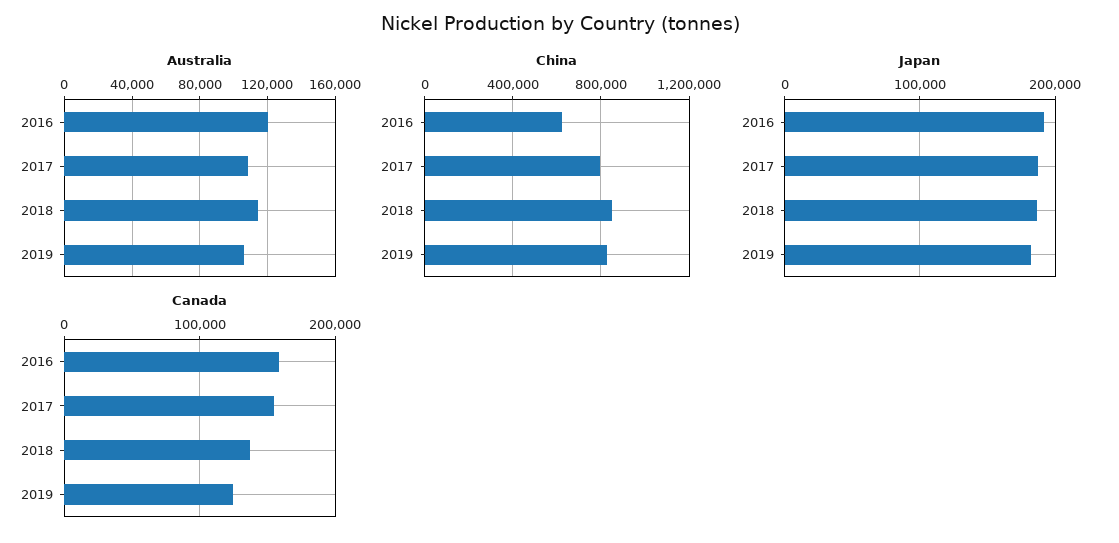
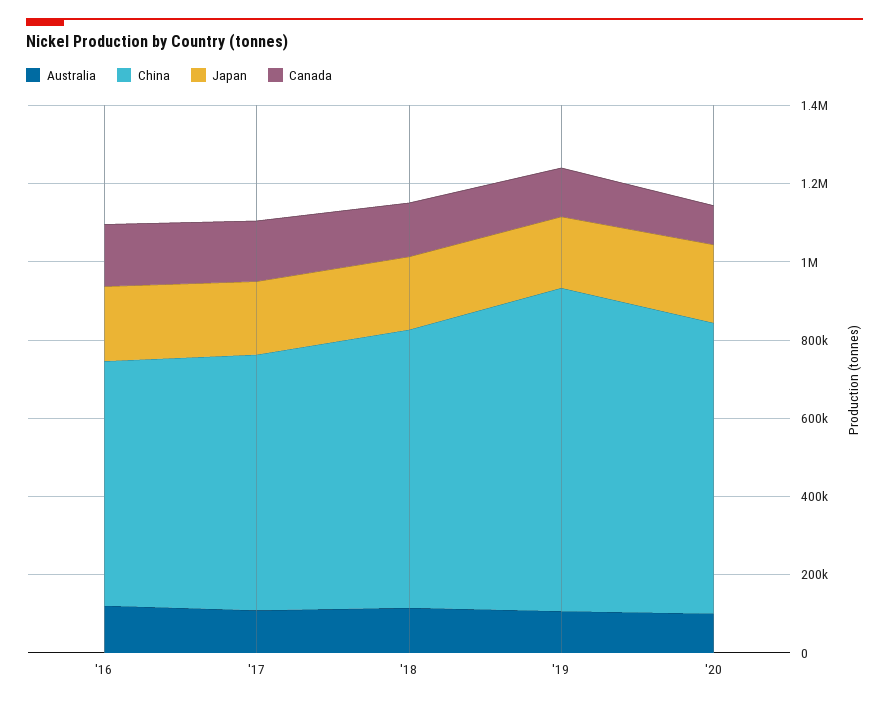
China, 2017: 800000 -> 650000
China, 2018: 850000 -> 700000
Australia, '20: none -> 100000
China, '20: none -> 750000
Japan, '20: none -> 200000
Canada, '20: none -> 100000

